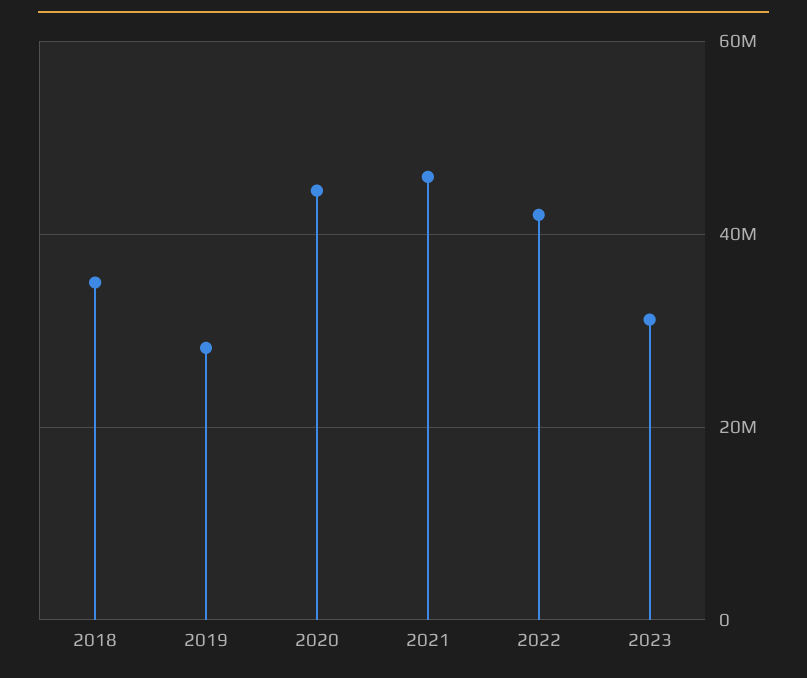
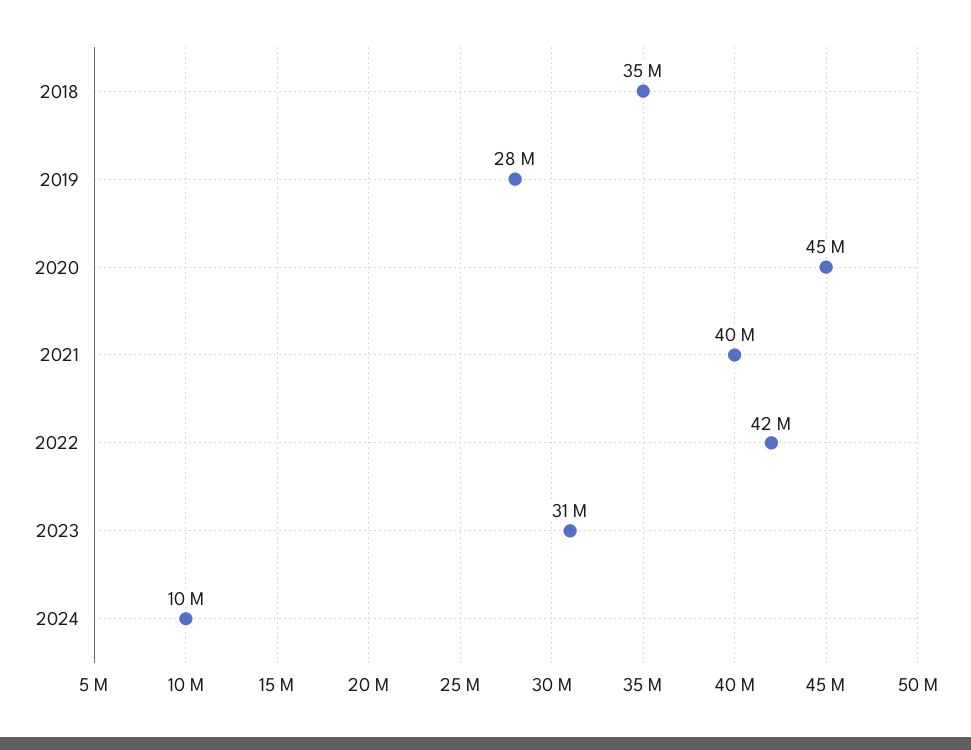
2021: 46000000 -> 40000000
2024: none -> 10000000

